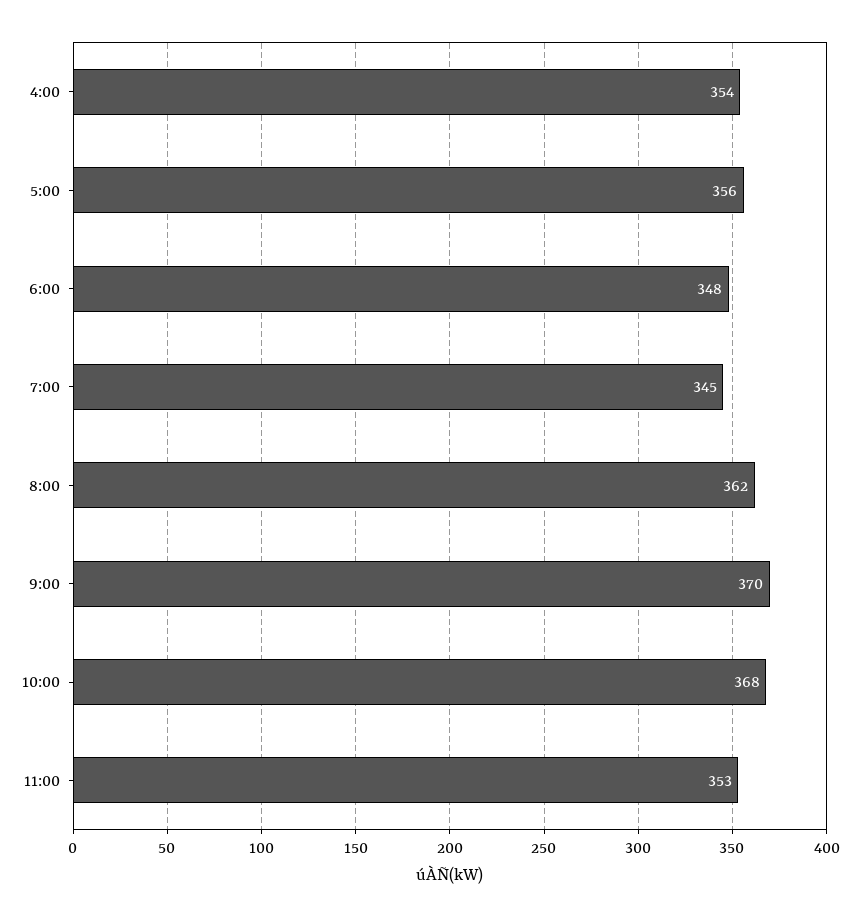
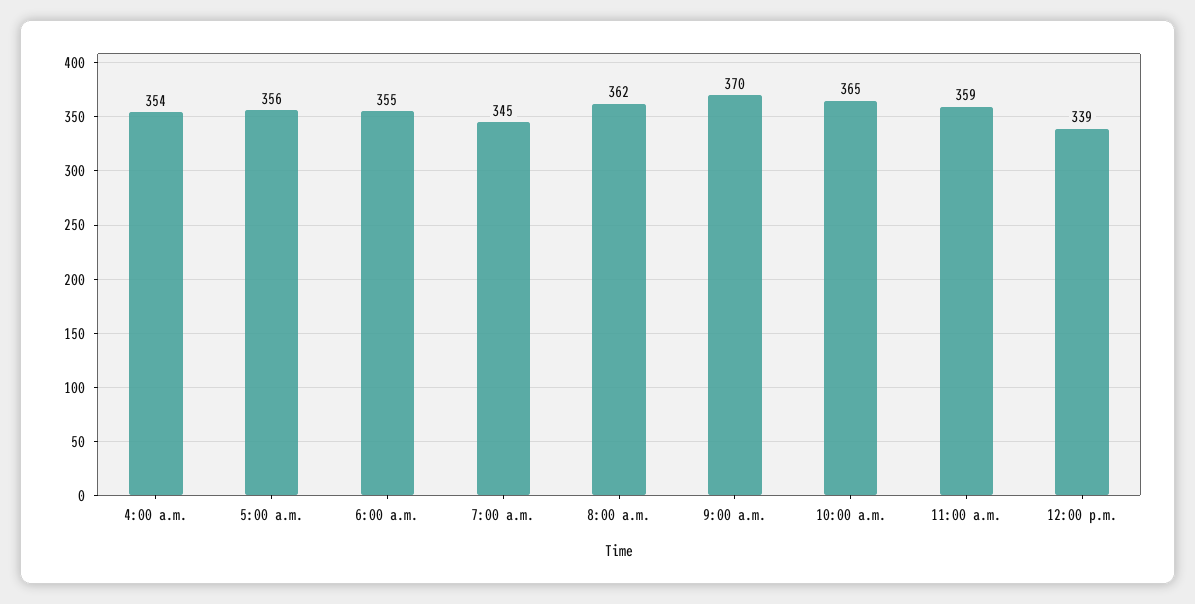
6:00: 348 -> 355
10:00: 368 -> 365
11:00: 353 -> 359
12:00 p.m.: none -> 339

